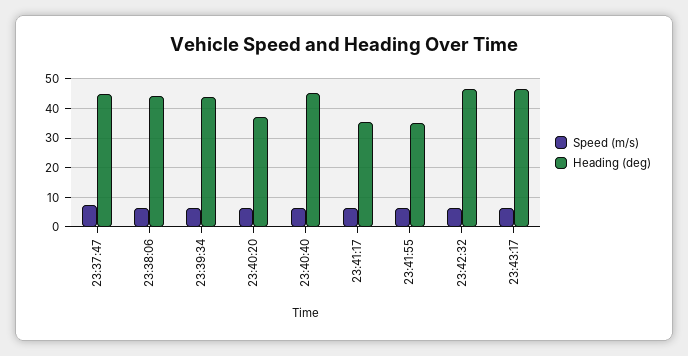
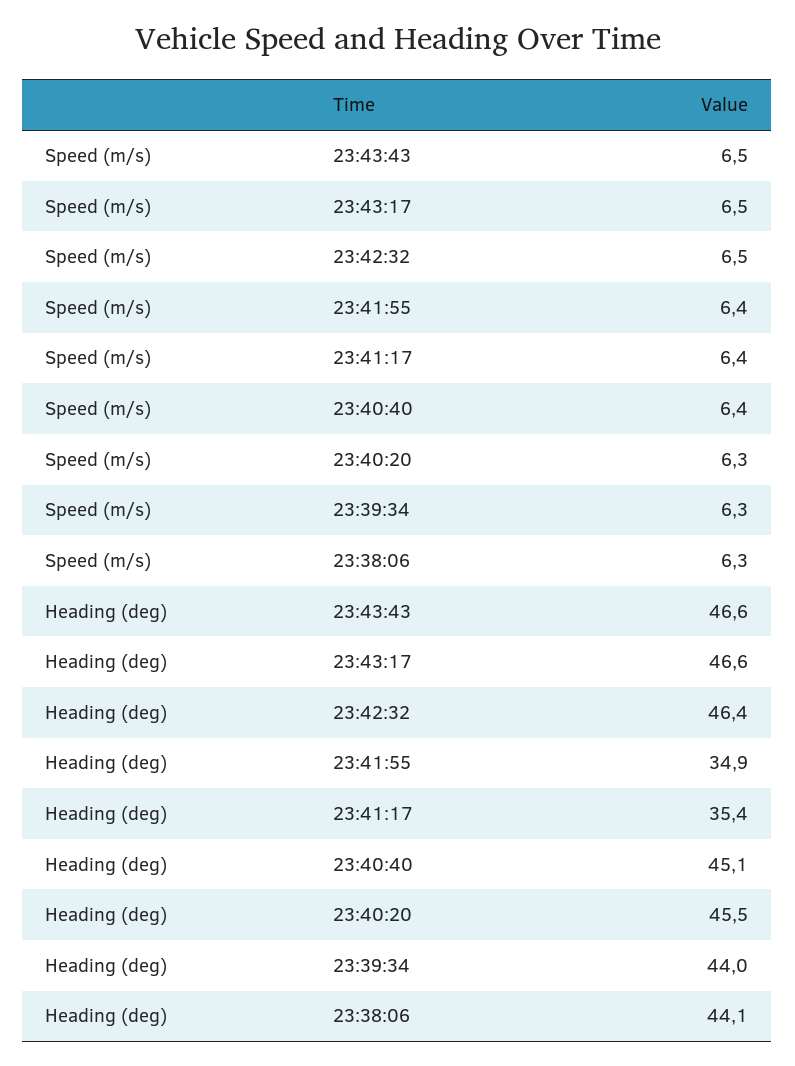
Speed (m/s), 23:37:47: 7.5 -> none
Heading (deg), 23:37:47: 45 -> none
Heading (deg), 23:40:20: 37.5 -> 45.5
Speed (m/s), 23:43:43: none -> 6.5
Heading (deg), 23:43:43: none -> 46.6

